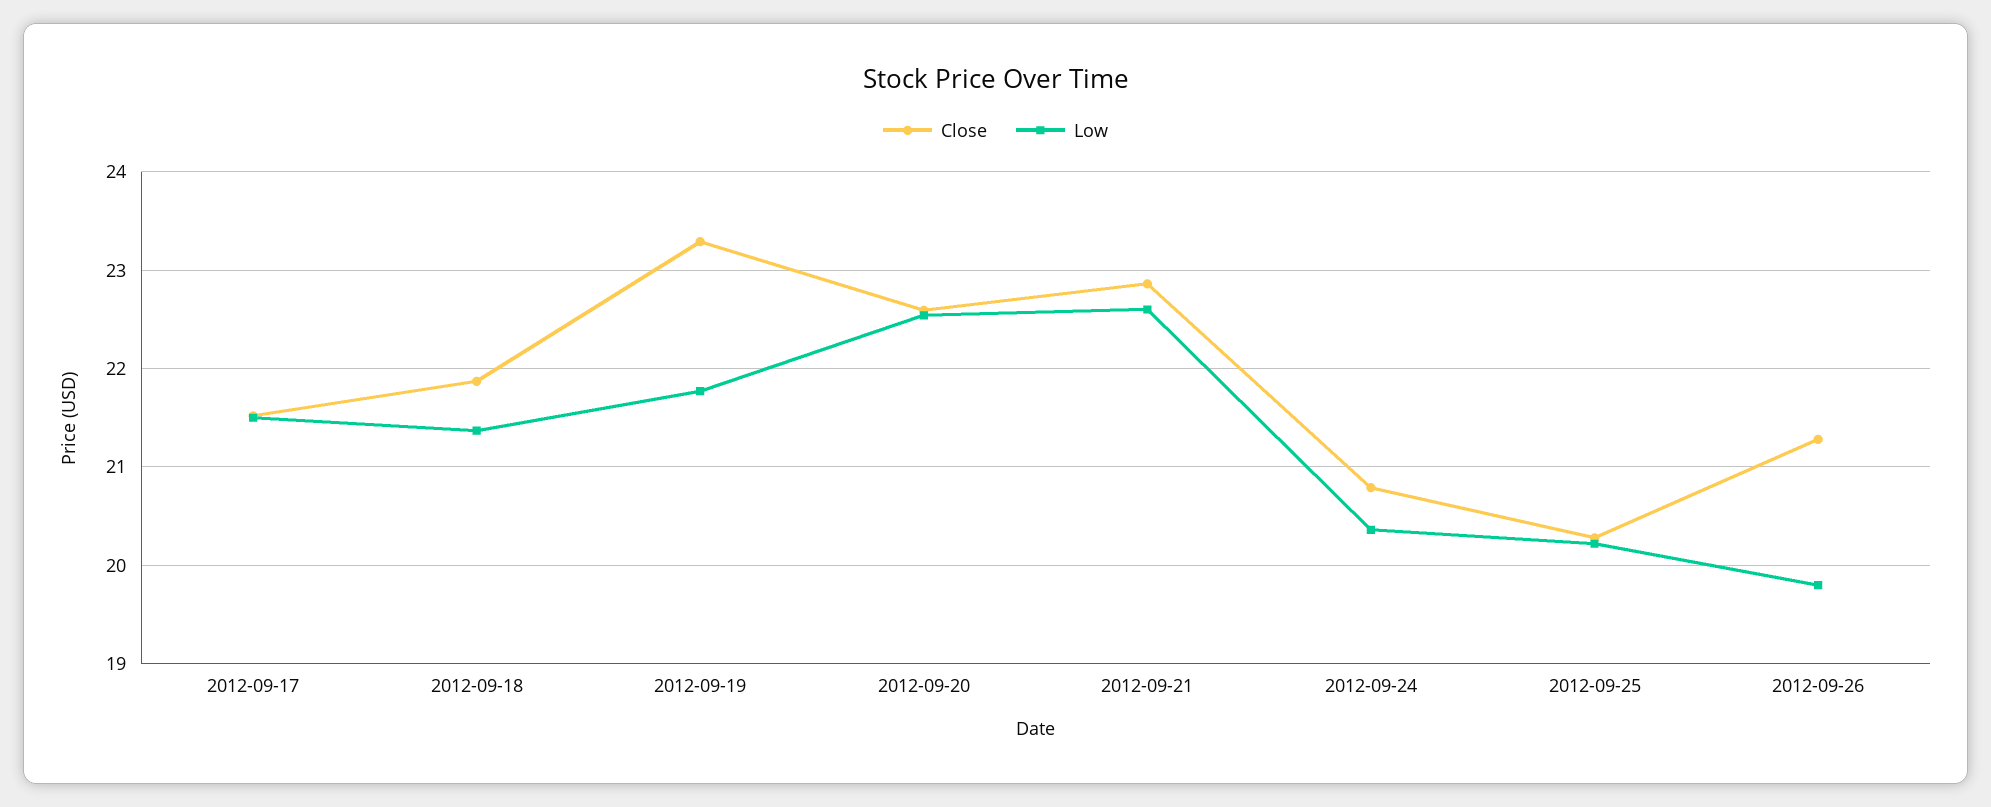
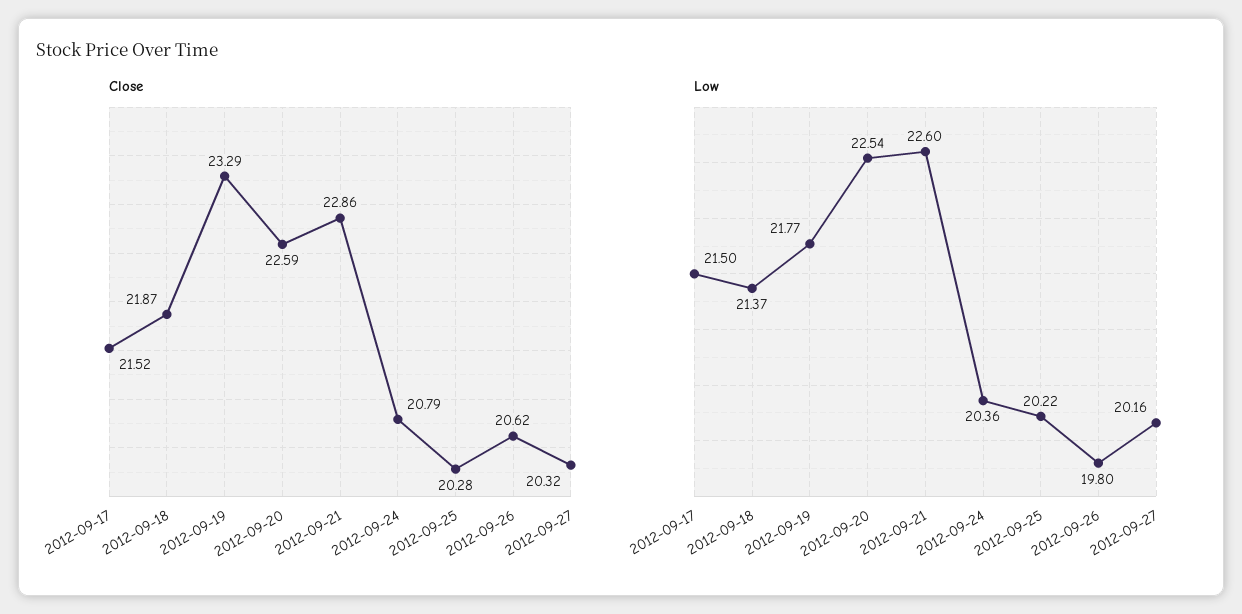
Close, 2012-09-26: 21.3 -> 20.62
Close, 2012-09-27: none -> 20.32
Low, 2012-09-27: none -> 20.16

